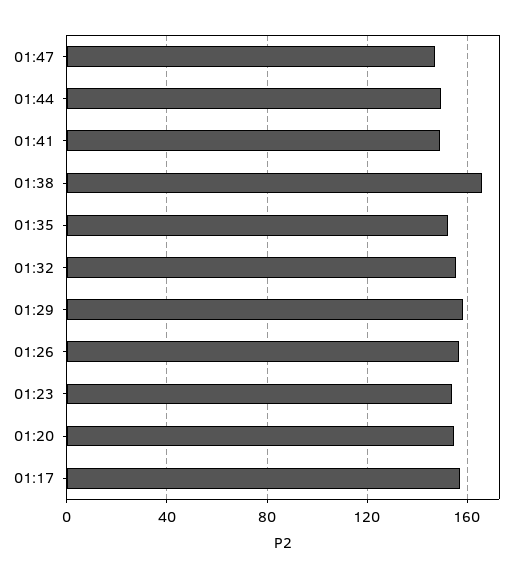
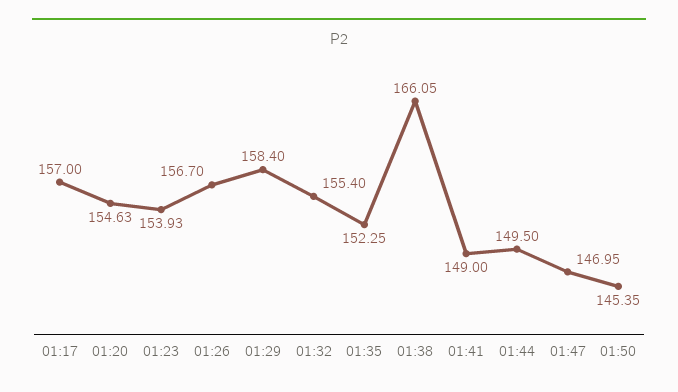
01:50: none -> 145.35

